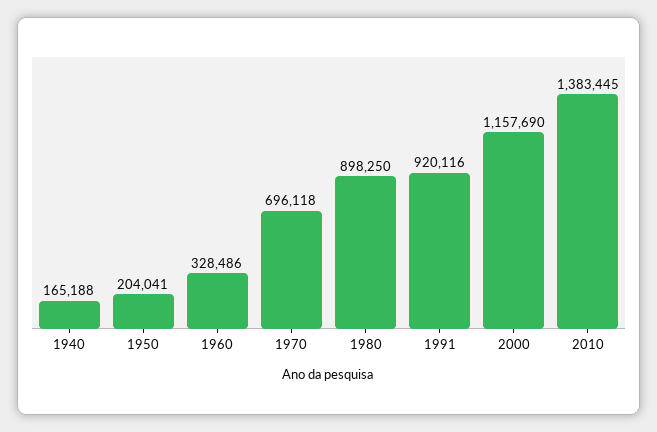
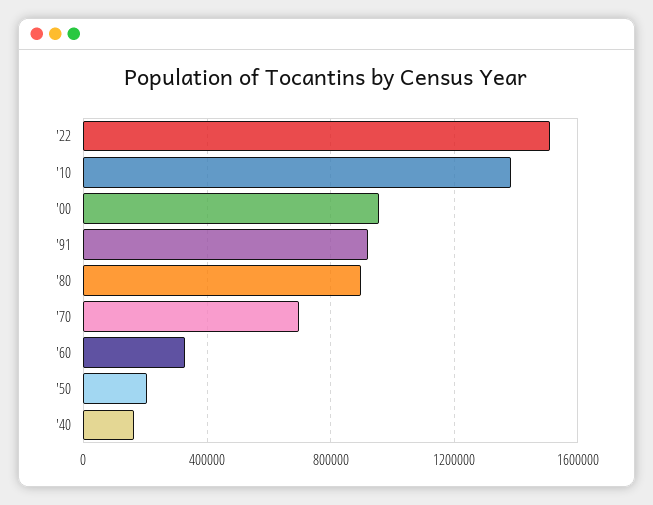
2000: 1157690 -> 950000
'22: none -> 1500000

